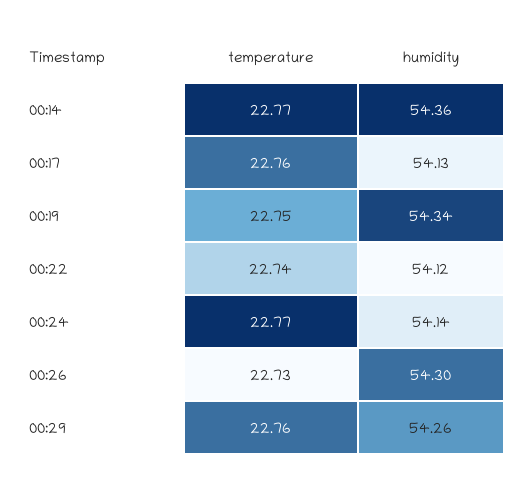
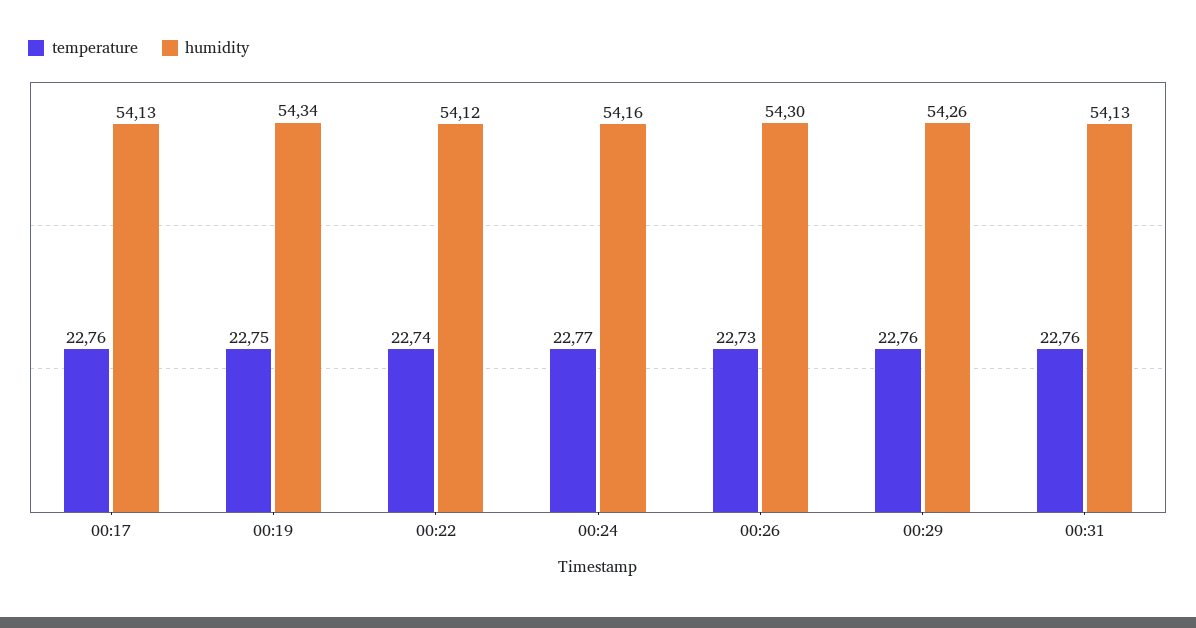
temperature, 00:14: 22.77 -> none
humidity, 00:14: 54.36 -> none
humidity, 00:24: 54.14 -> 54.16
temperature, 00:31: none -> 22.76
humidity, 00:31: none -> 54.13

